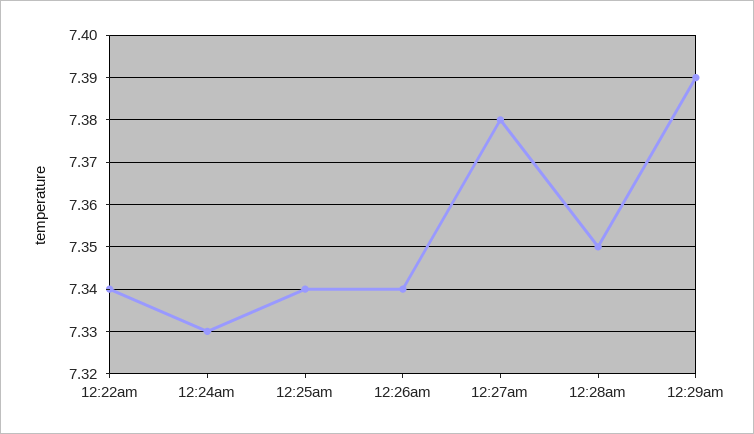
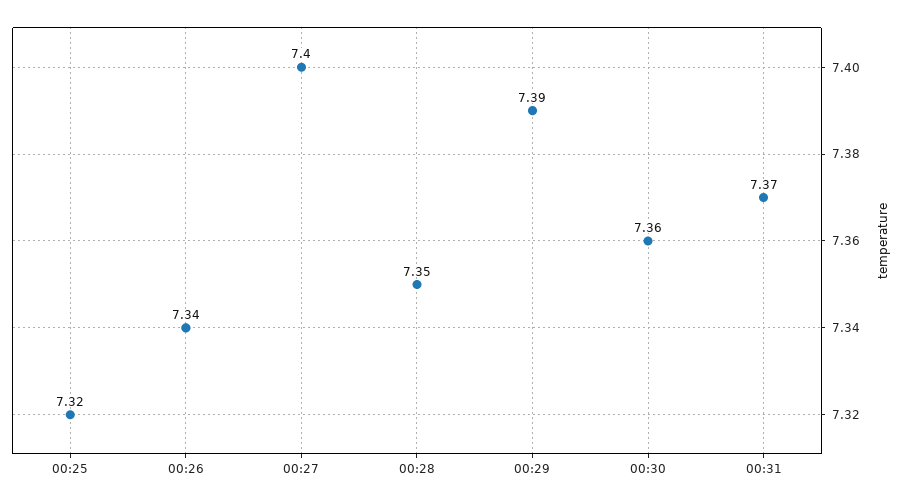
12:22am: 7.34 -> none
12:24am: 7.33 -> none
12:25am: 7.34 -> 7.32
12:27am: 7.38 -> 7.4
00:30: none -> 7.36
00:31: none -> 7.37

